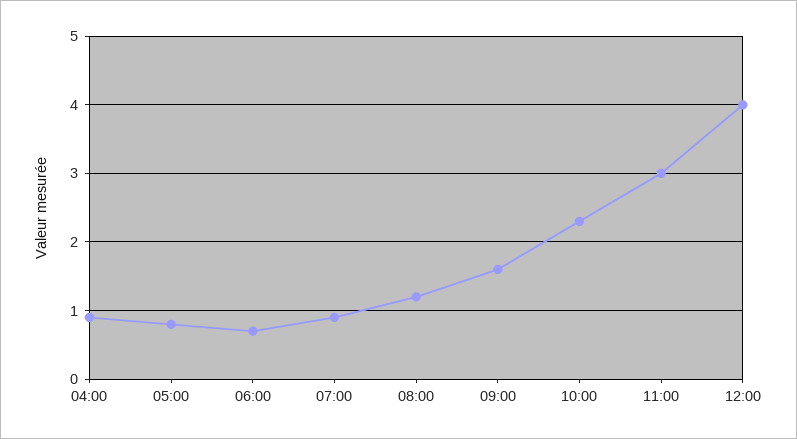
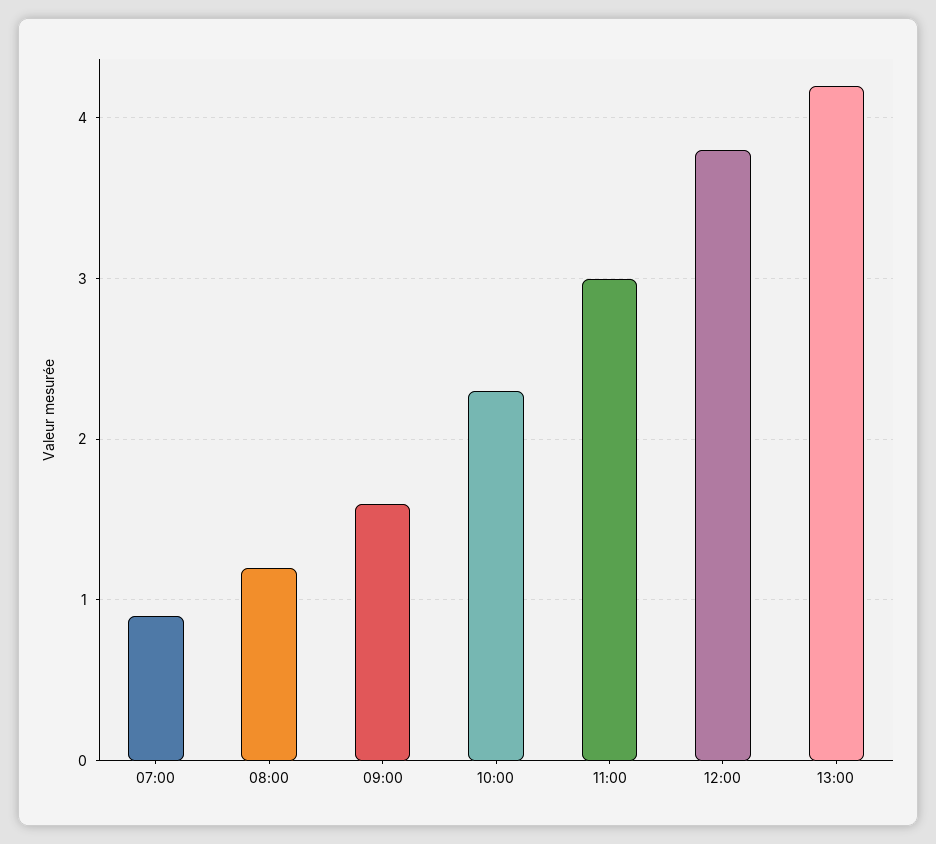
04:00: 0.9 -> none
05:00: 0.8 -> none
06:00: 0.7 -> none
12:00: 4 -> 3.8
13:00: none -> 4.2

